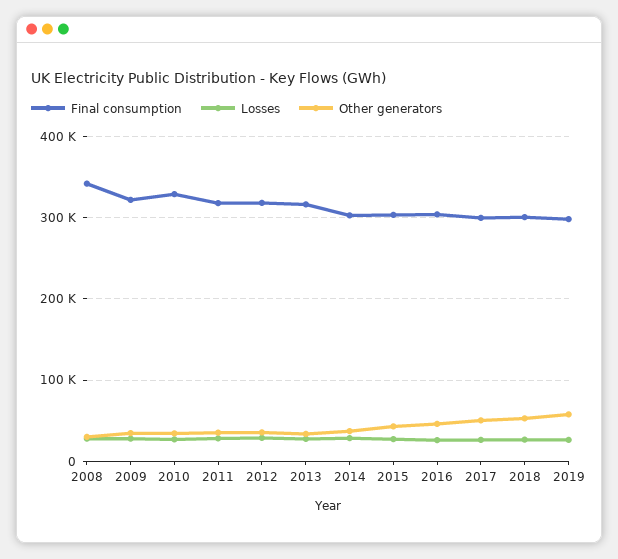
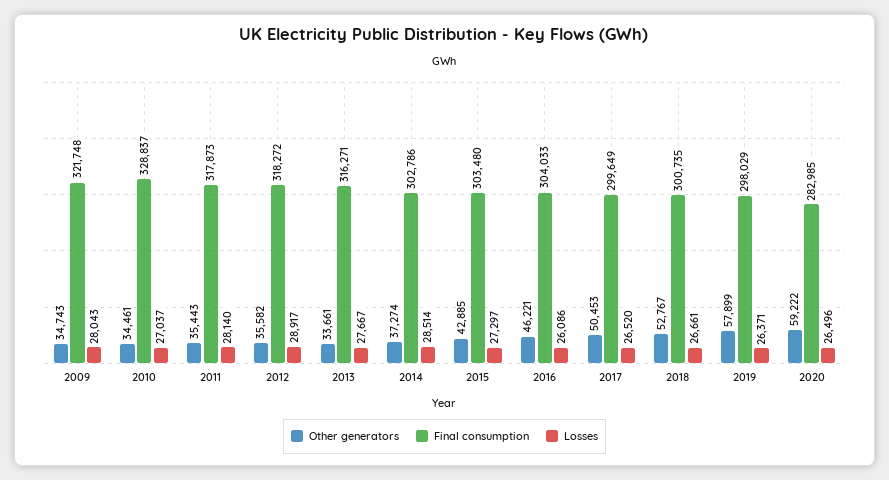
Final consumption, 2008: 340000 -> none
Losses, 2008: 30000 -> none
Other generators, 2008: 30000 -> none
Other generators, 2020: none -> 59222
Final consumption, 2020: none -> 282985
Losses, 2020: none -> 26496

